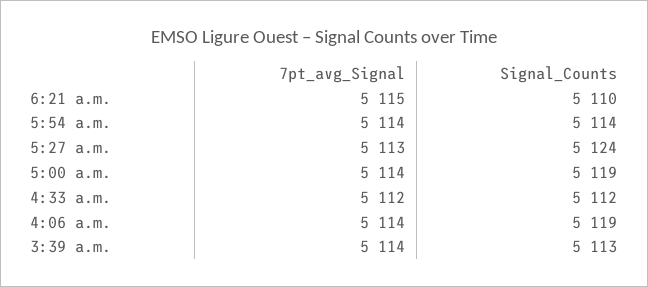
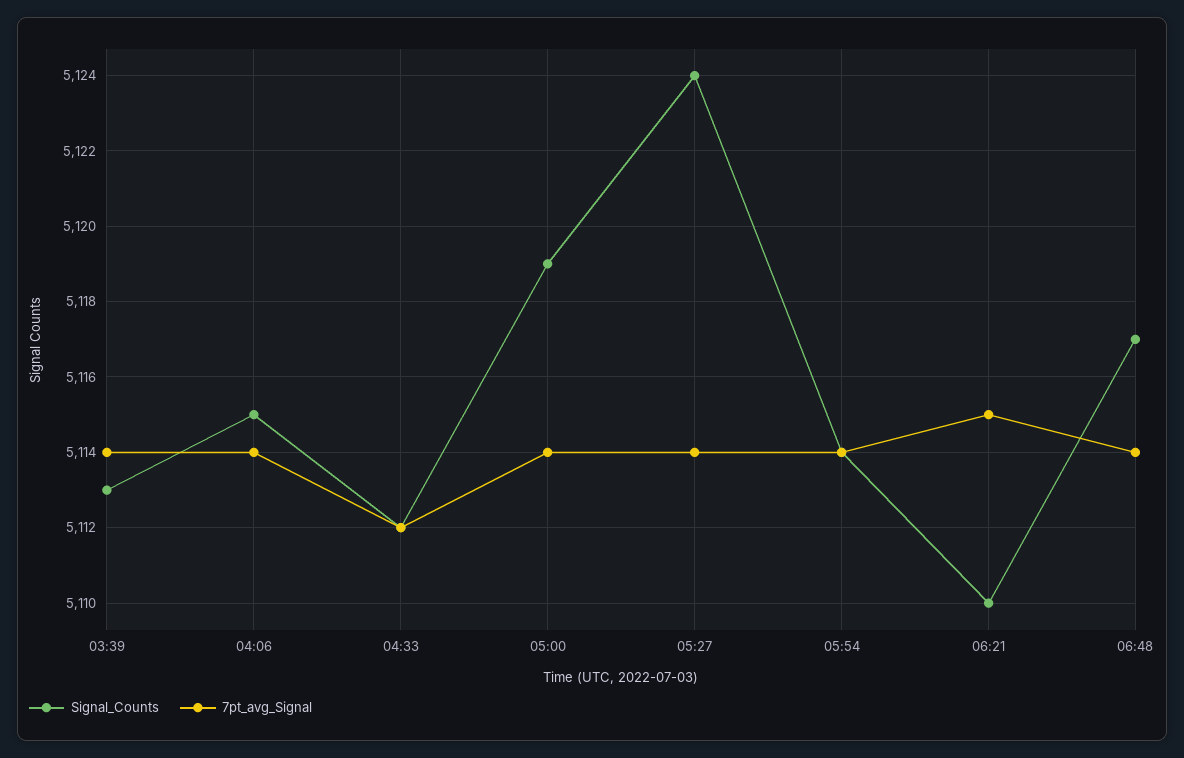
7pt_avg_Signal, 5:27 a.m.: 5113 -> 5114
Signal_Counts, 4:06 a.m.: 5119 -> 5115
Signal_Counts, 06:48: none -> 5117
7pt_avg_Signal, 06:48: none -> 5114

